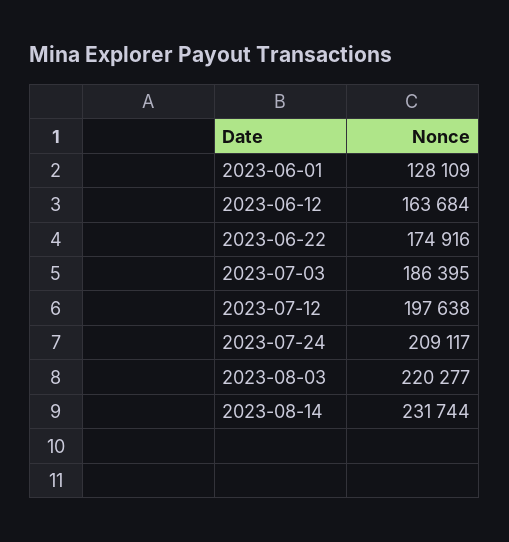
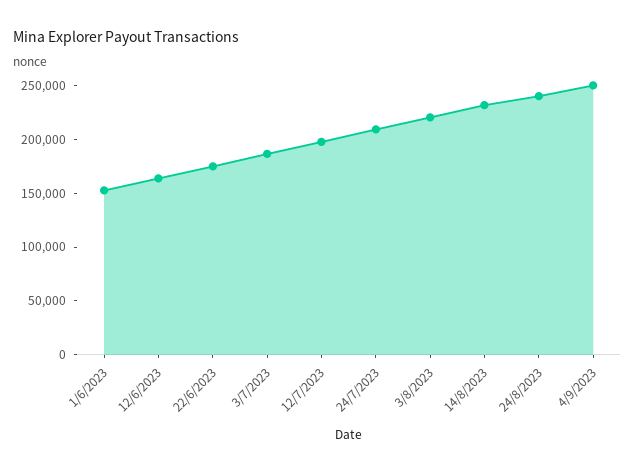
2023-06-01: 128109 -> 150000
24/8/2023: none -> 240000
4/9/2023: none -> 250000

